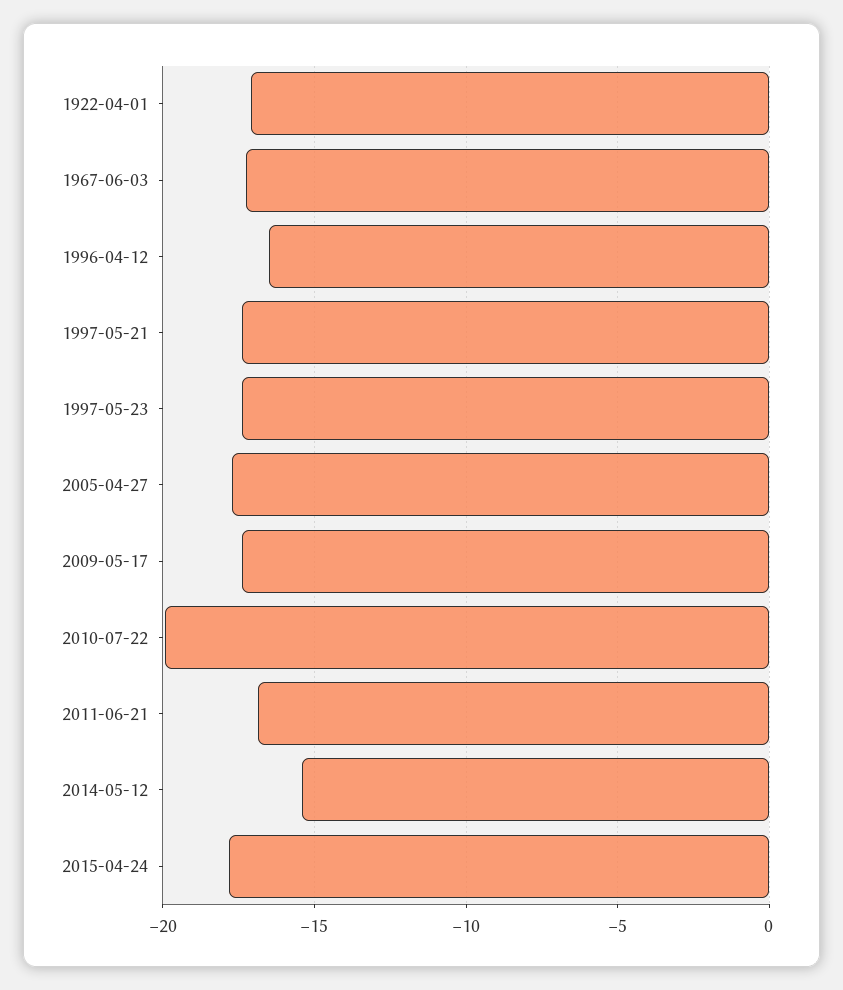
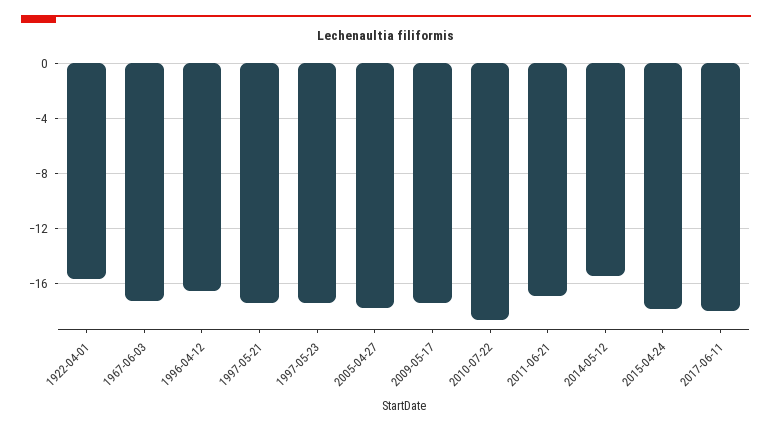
1922-04-01: -17 -> -15.5
2010-07-22: -20 -> -18.5
2017-06-11: none -> -18

